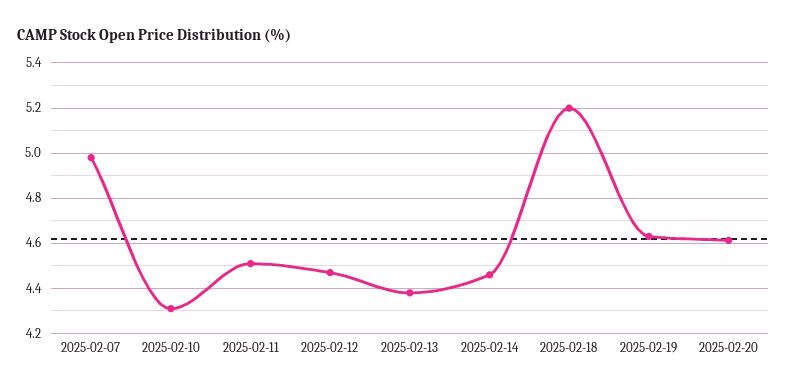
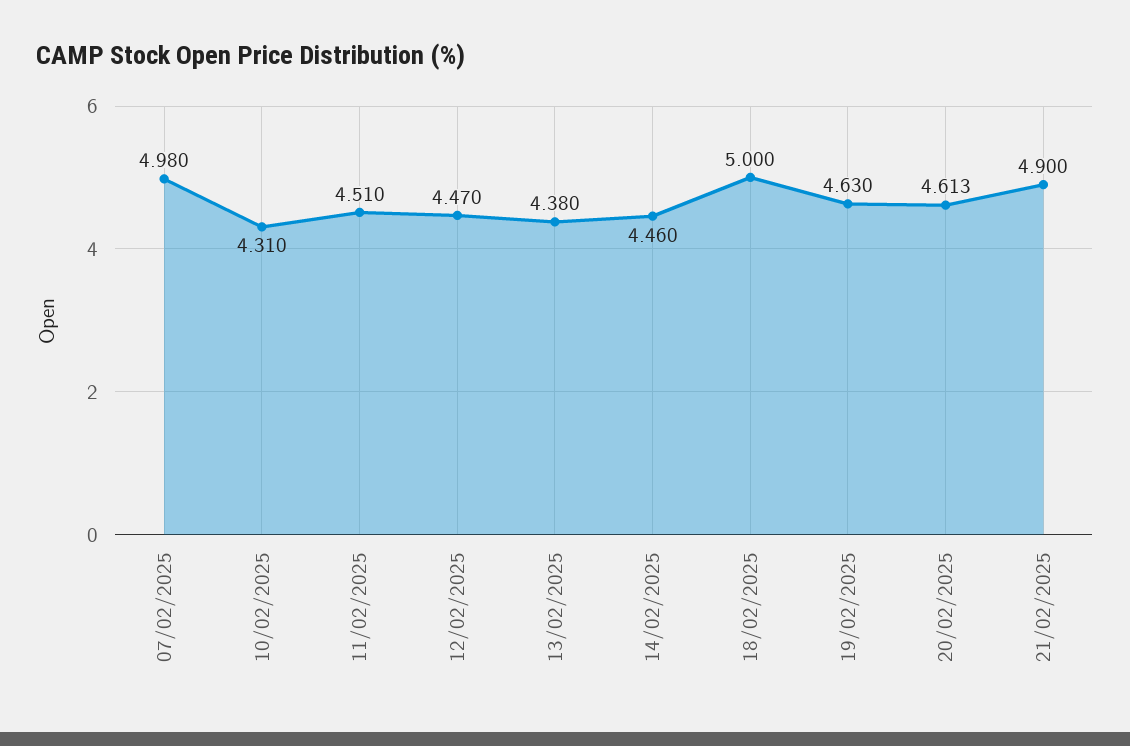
2025-02-18: 5.2 -> 5
21/02/2025: none -> 4.9

